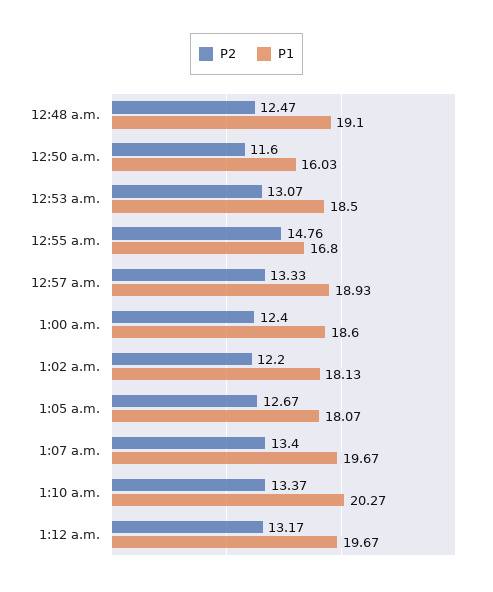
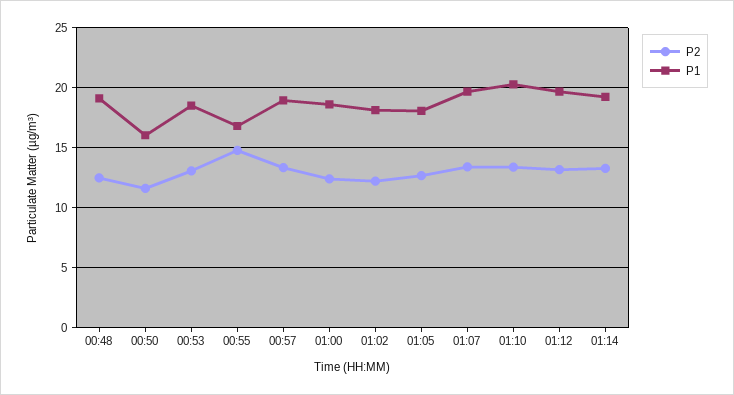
P2, 01:14: none -> 13
P1, 01:14: none -> 19

